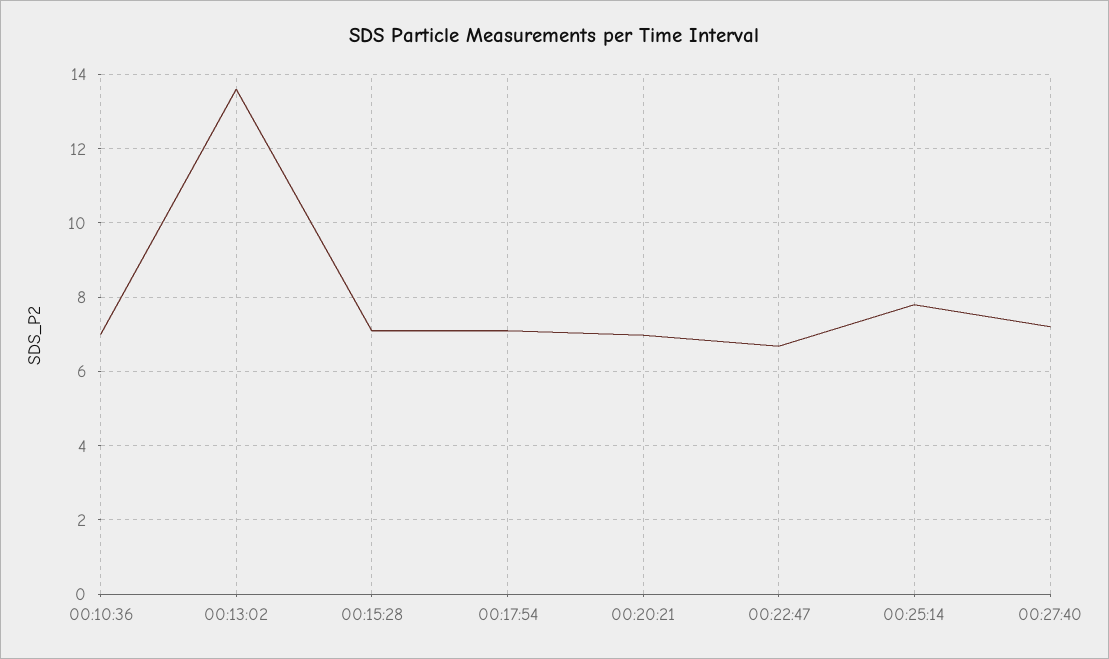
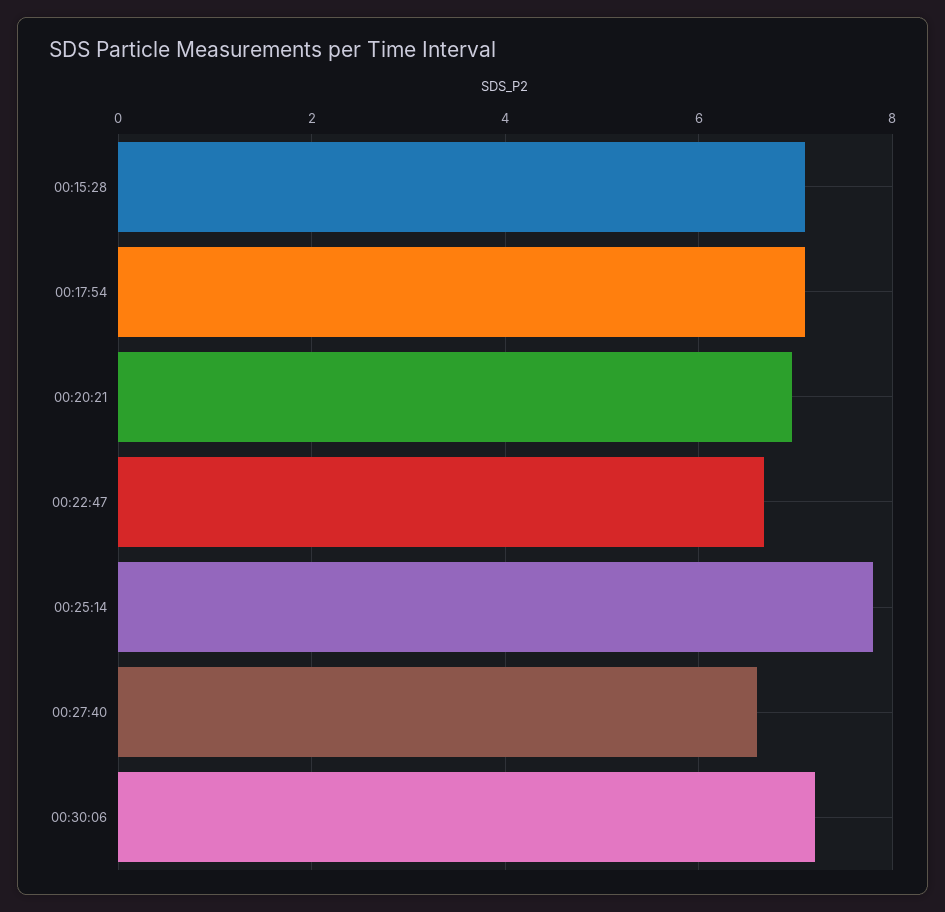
00:10:36: 7 -> none
00:13:02: 13.6 -> none
00:27:40: 7.2 -> 6.6
00:30:06: none -> 7.2

